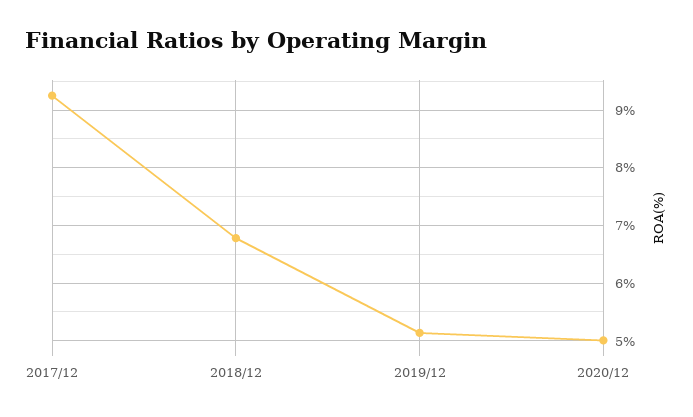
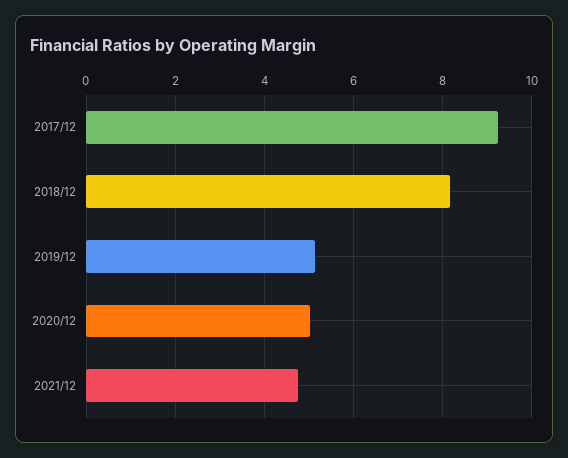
2018/12: 6.8 -> 8.2
2021/12: none -> 4.8

